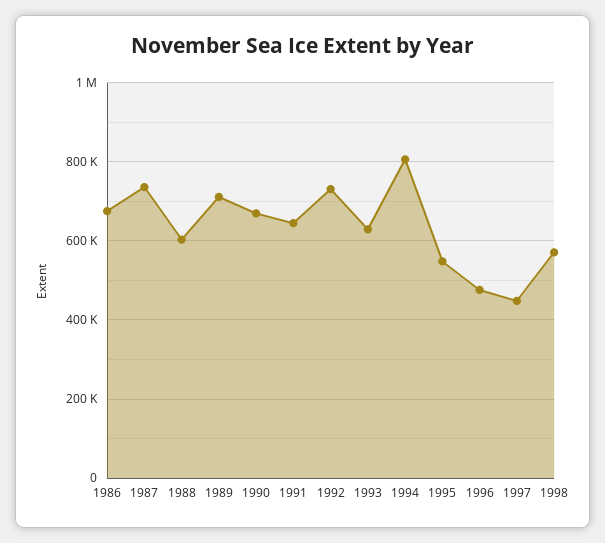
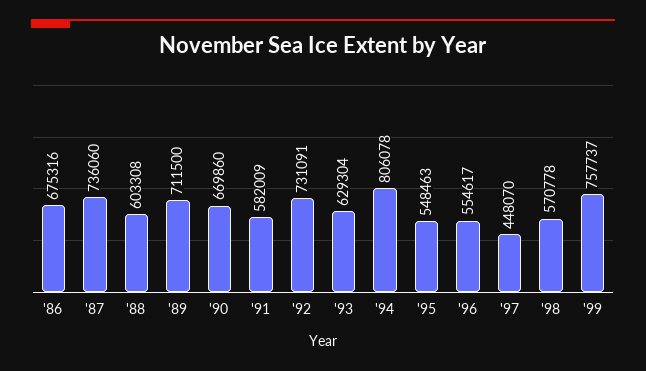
1991: 640000 -> 582009
1996: 480000 -> 554617
'99: none -> 757737

